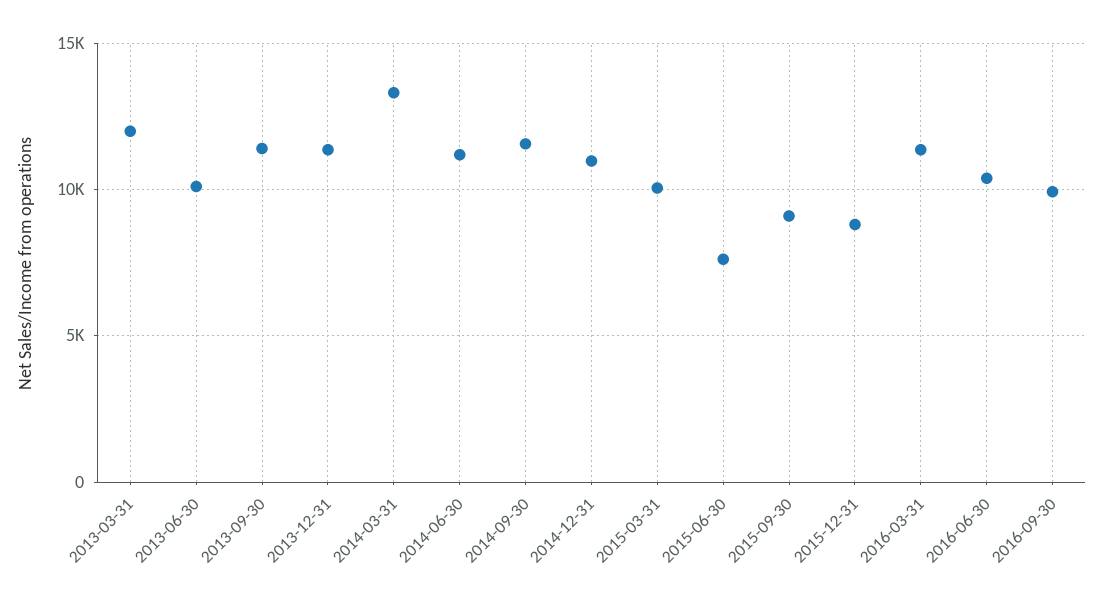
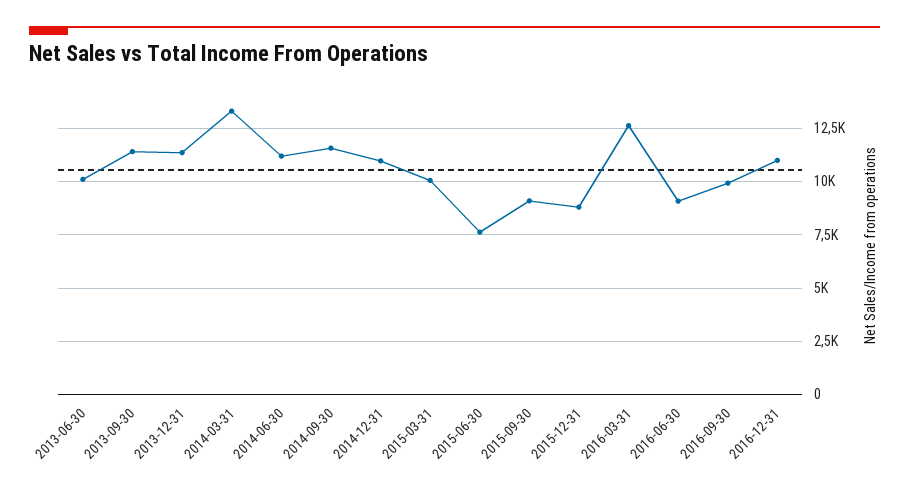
2013-03-31: 12000 -> none
2016-03-31: 11500 -> 12500
2016-06-30: 10500 -> 9000
2016-12-31: none -> 11000

